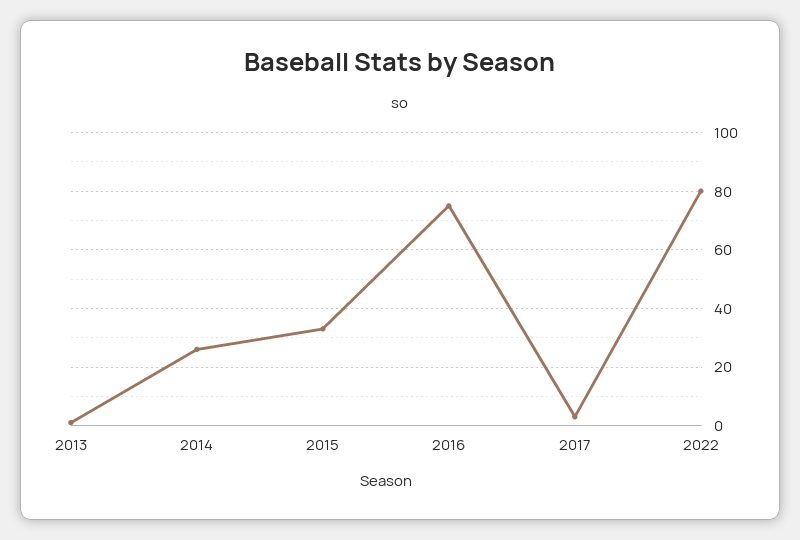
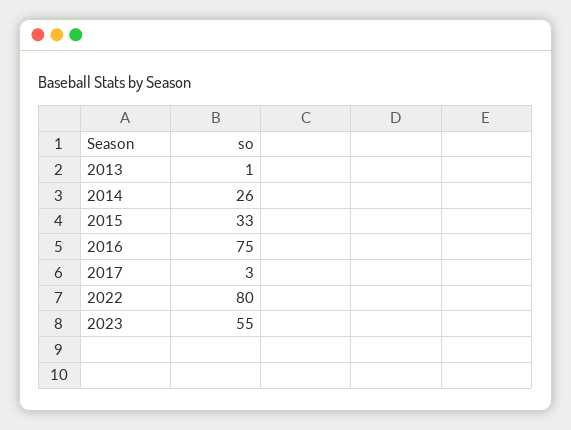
2023: none -> 55

